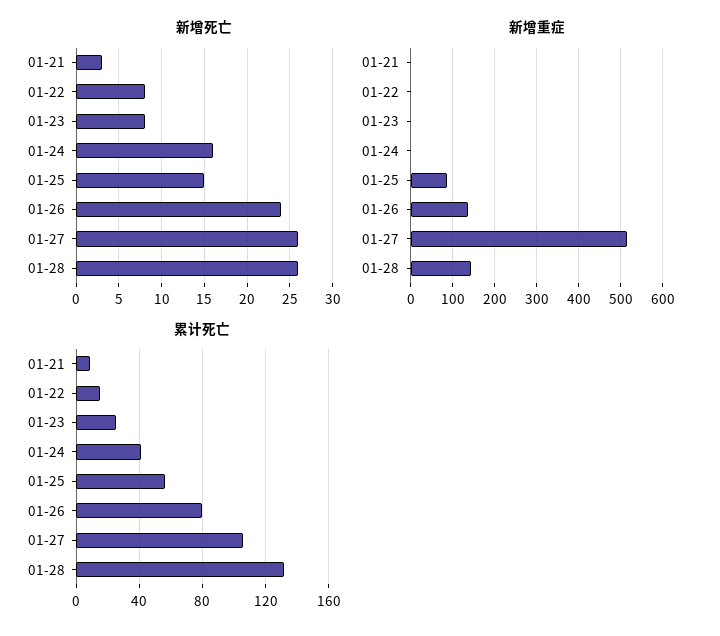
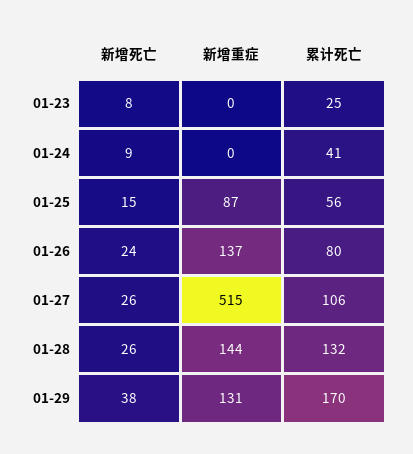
新增死亡, 01-21: 3 -> none
新增死亡, 01-22: 8 -> none
新增死亡, 01-24: 16 -> 9
新增重症, 01-21: 0 -> none
新增重症, 01-22: 0 -> none
累计死亡, 01-21: 10 -> none
累计死亡, 01-22: 15 -> none
新增死亡, 01-29: none -> 38
新增重症, 01-29: none -> 131
累计死亡, 01-29: none -> 170

